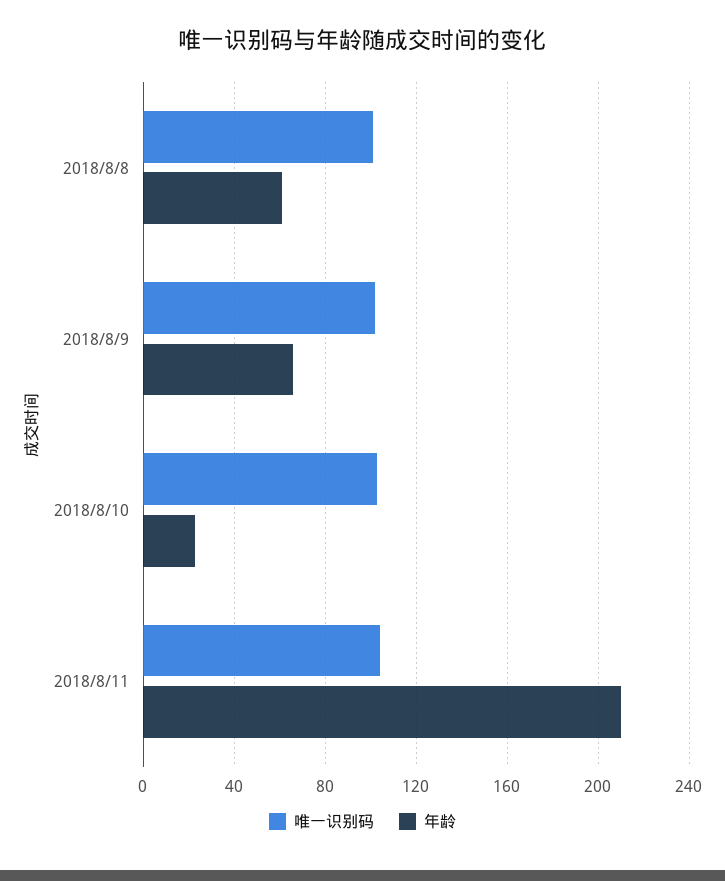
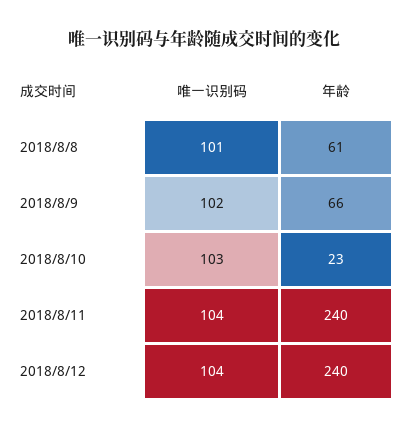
年龄, 2018/8/11: 210 -> 240
唯一识别码, 2018/8/12: none -> 104
年龄, 2018/8/12: none -> 240

